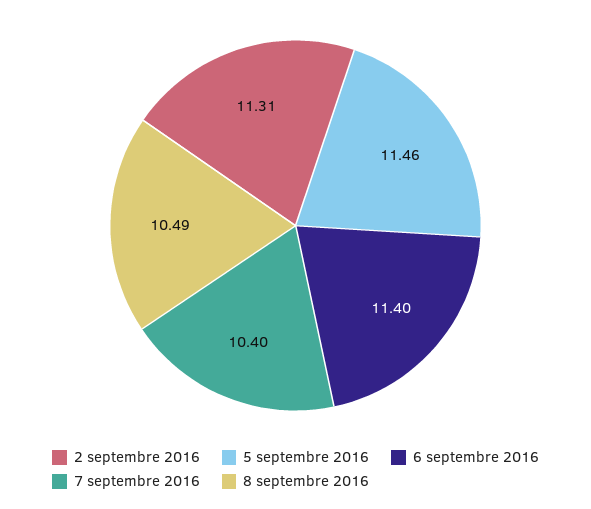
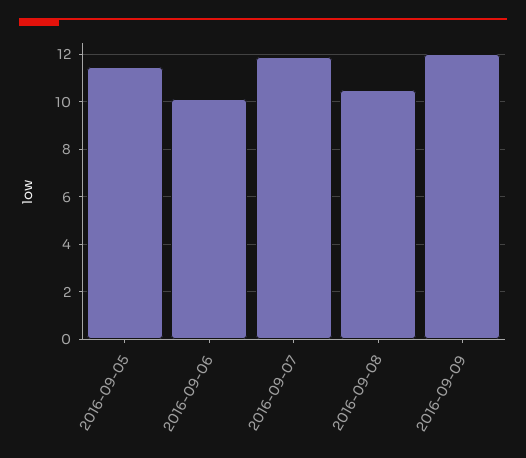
2 septembre 2016: 11.31 -> none
6 septembre 2016: 11.4 -> 10
7 septembre 2016: 10.4 -> 12
2016-09-09: none -> 12

